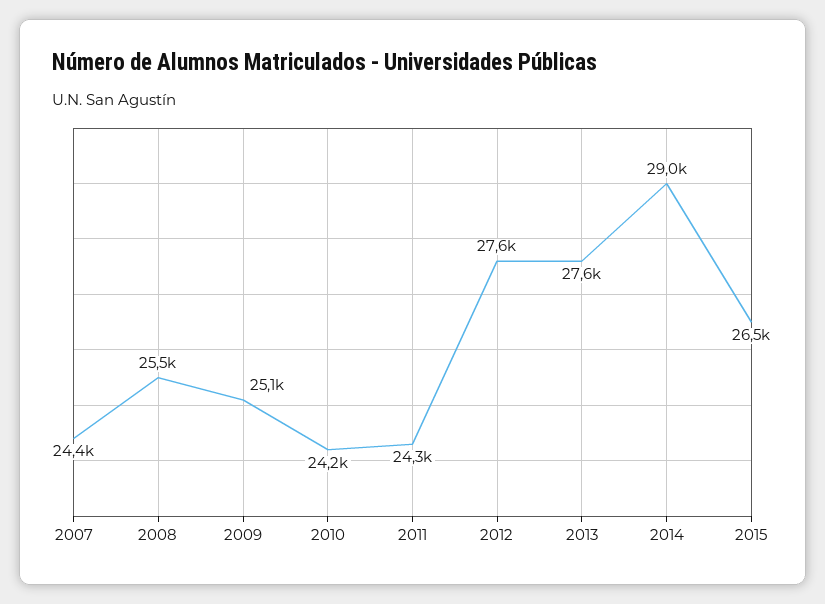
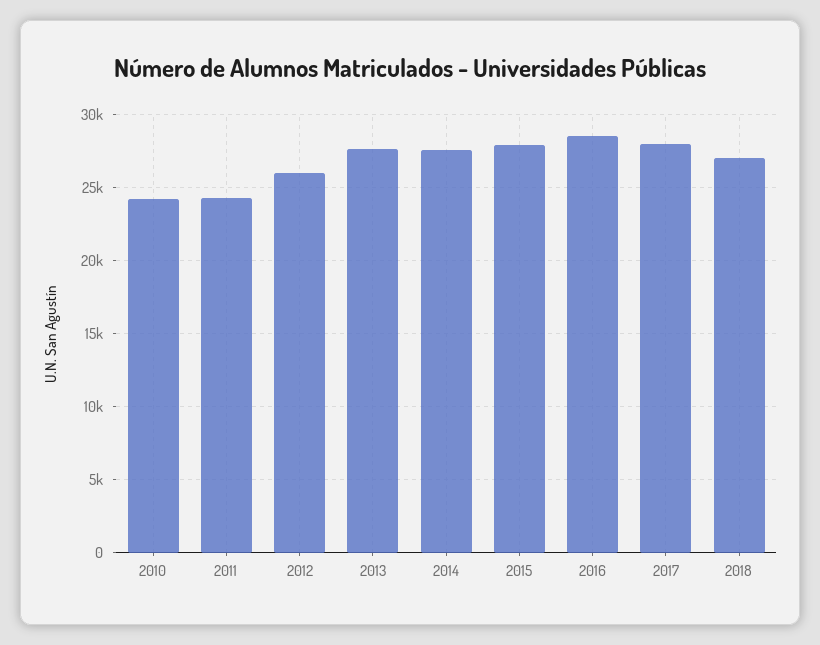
2007: 24400 -> none
2008: 25500 -> none
2009: 25100 -> none
2012: 27600 -> 26000
2014: 29000 -> 27500
2015: 26500 -> 28000
2016: none -> 28500
2017: none -> 28000
2018: none -> 27000

